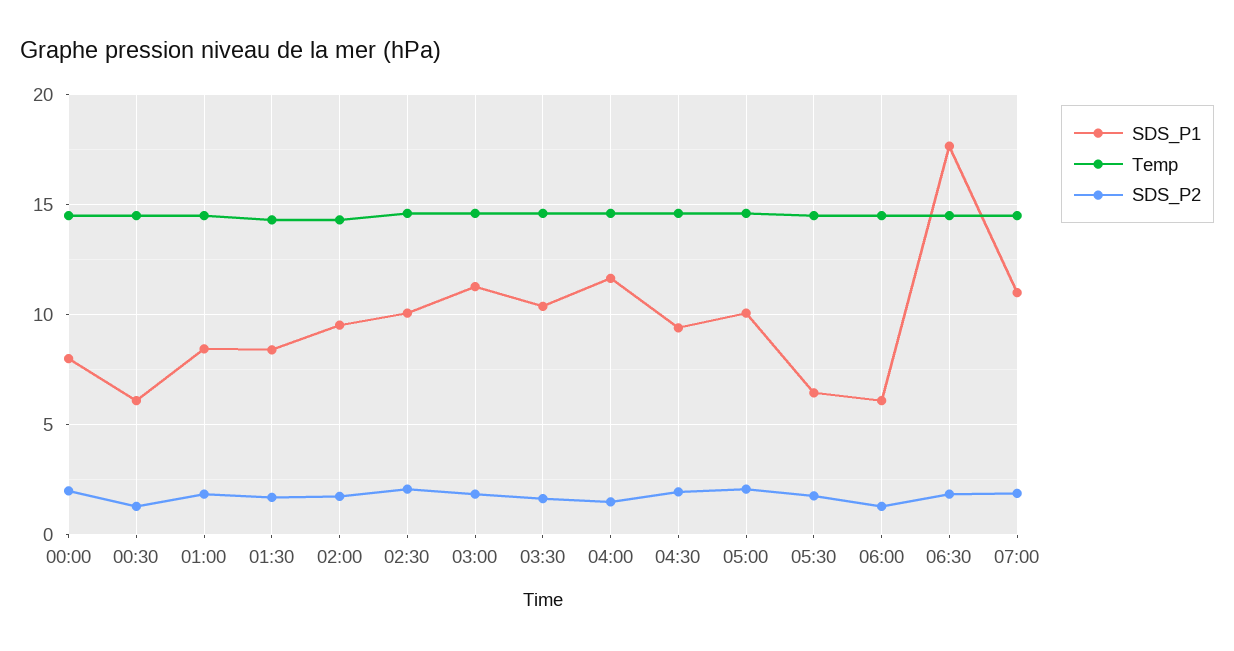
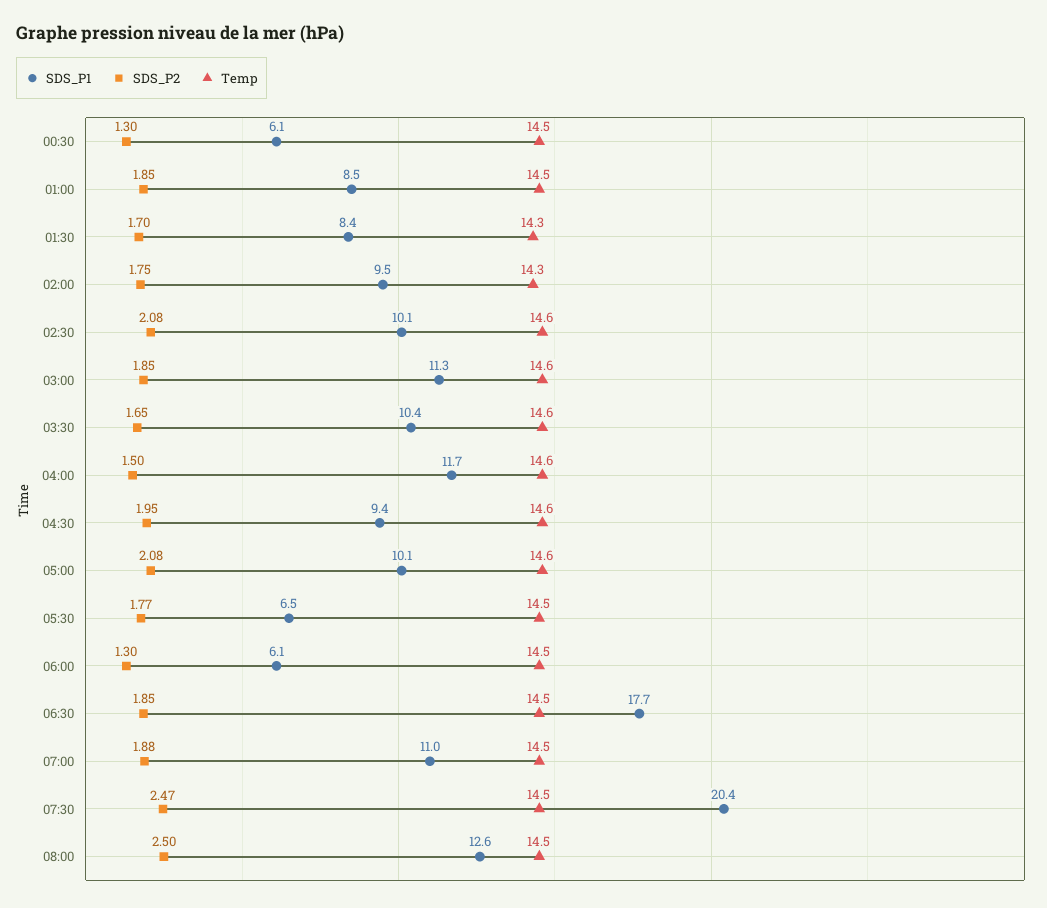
SDS_P1, 00:00: 8 -> none
Temp, 00:00: 14.5 -> none
SDS_P2, 00:00: 2 -> none
SDS_P1, 07:30: none -> 20.4
SDS_P2, 07:30: none -> 2.47
Temp, 07:30: none -> 14.5
SDS_P1, 08:00: none -> 12.6
SDS_P2, 08:00: none -> 2.5
Temp, 08:00: none -> 14.5

